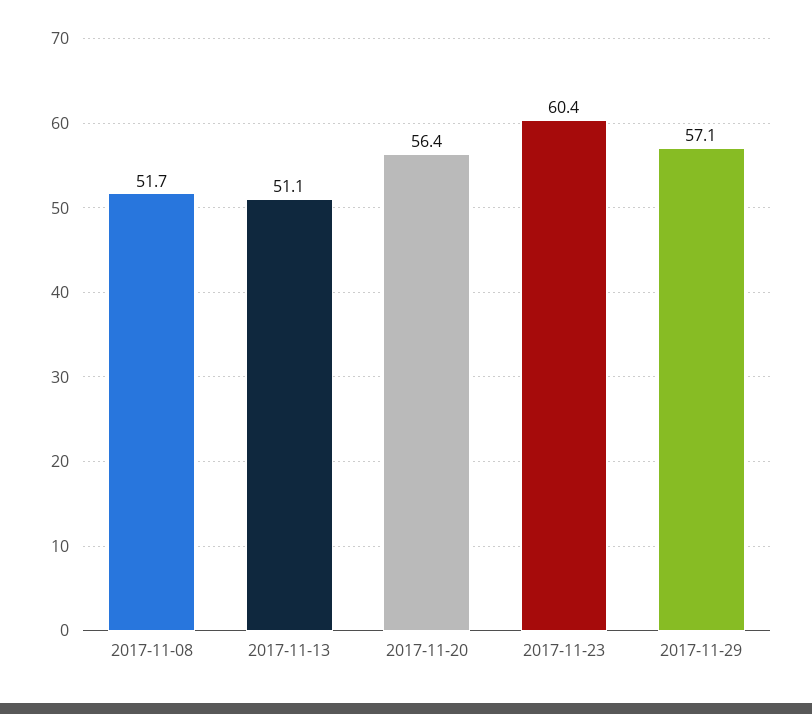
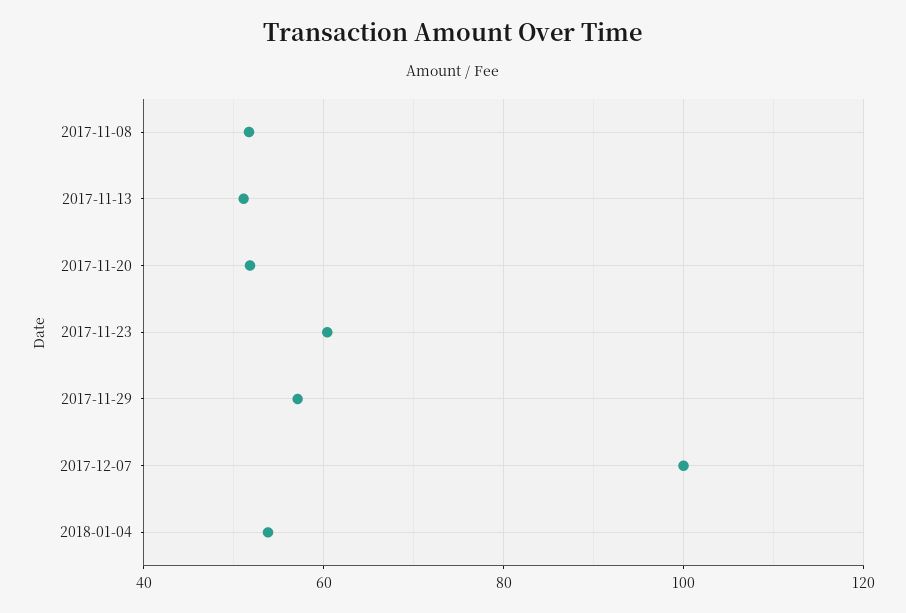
2017-11-20: 56.4 -> 52
2017-12-07: none -> 100
2018-01-04: none -> 54

